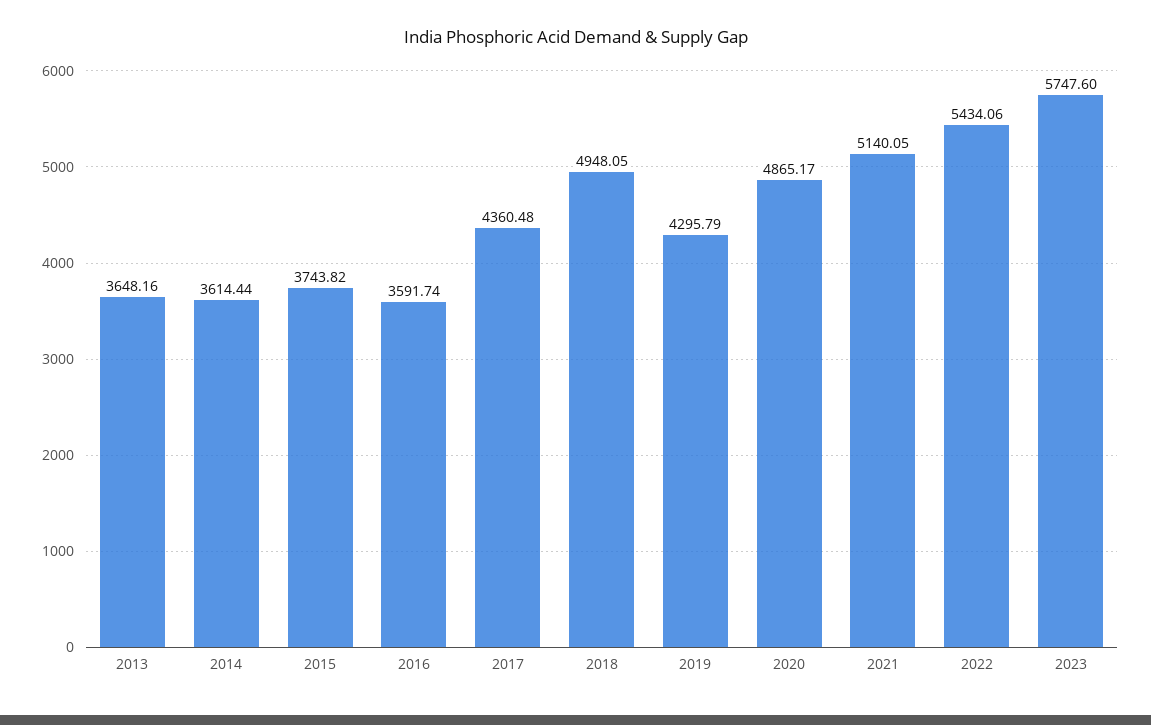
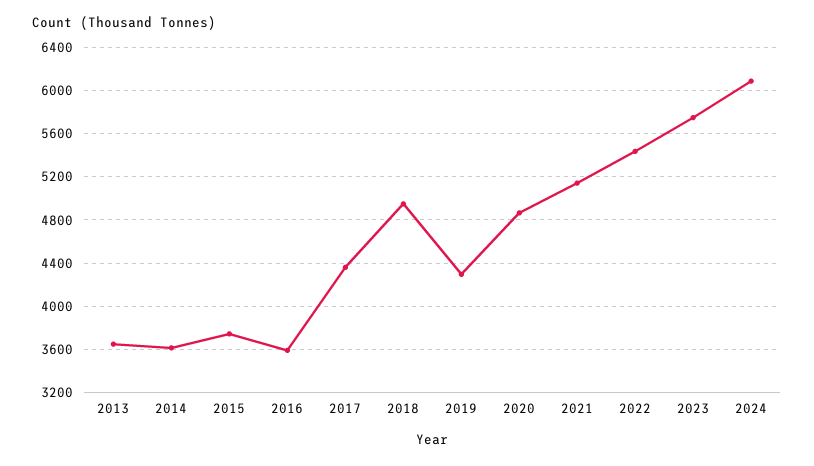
2024: none -> 6100

